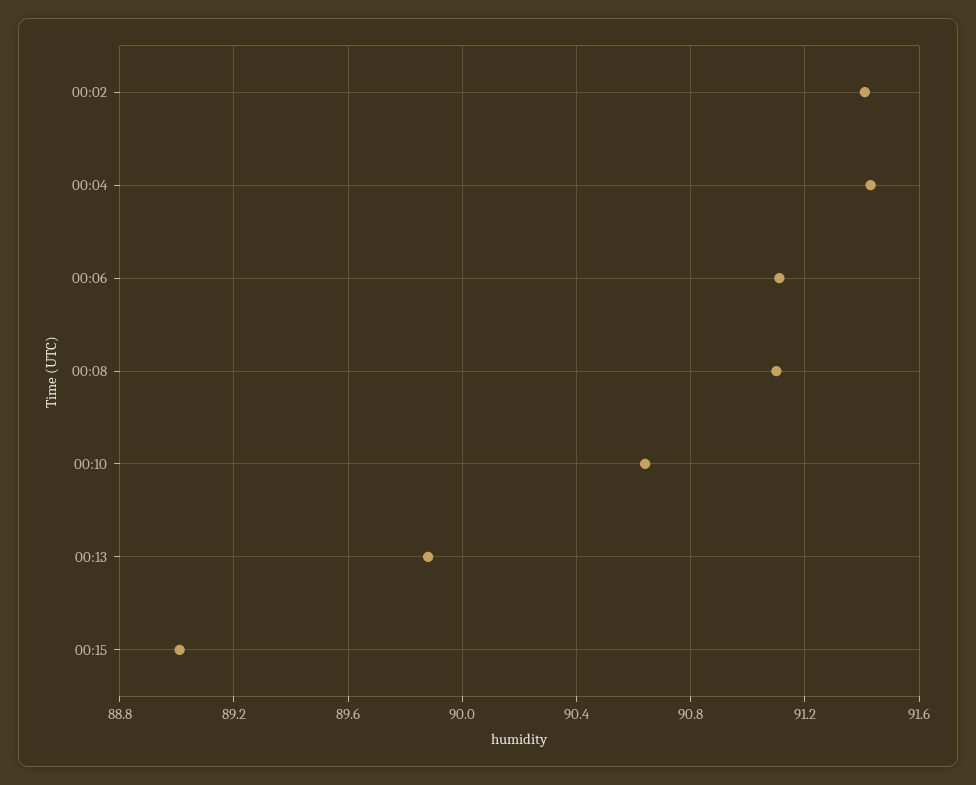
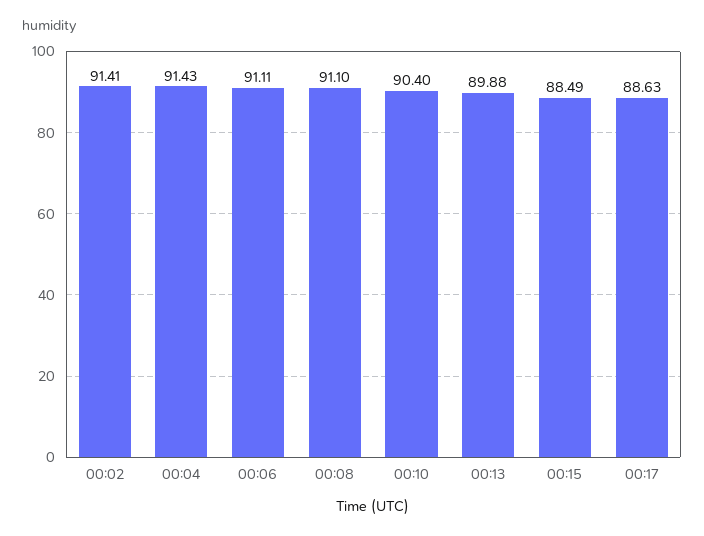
00:10: 90.65 -> 90.4
00:15: 89 -> 88.49
00:17: none -> 88.63

